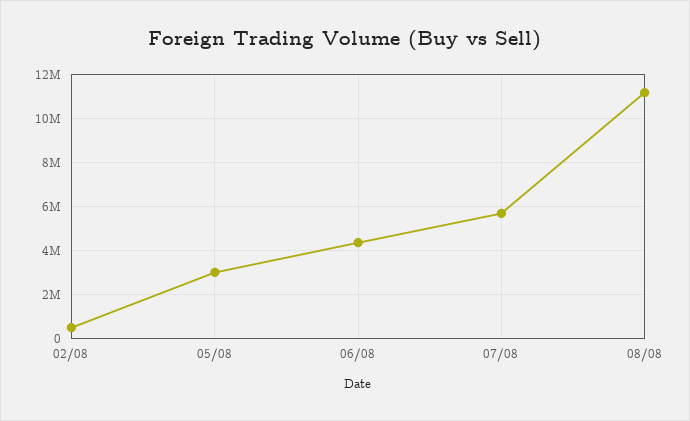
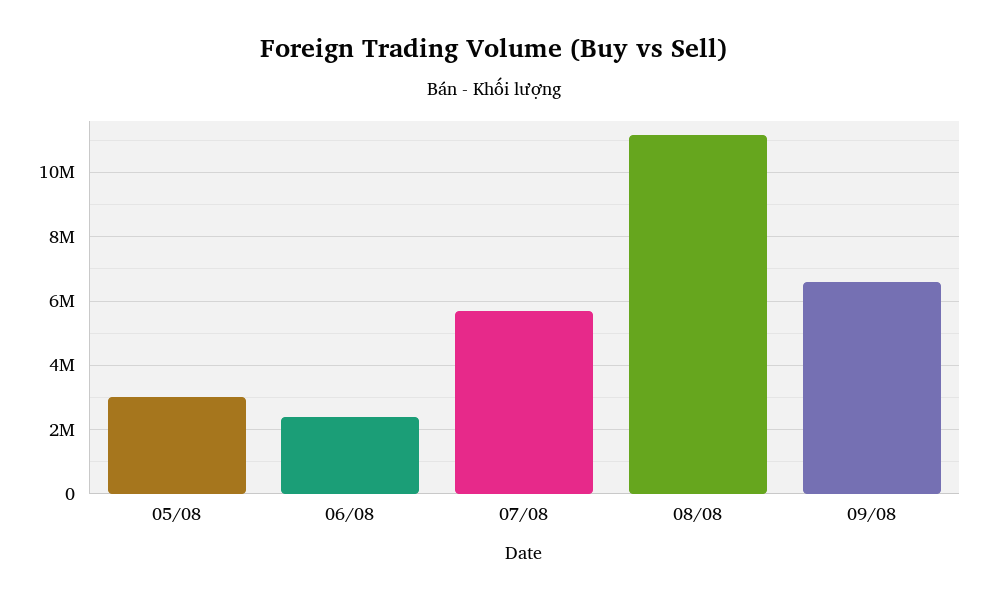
02/08: 500000 -> none
06/08: 4500000 -> 2400000
09/08: none -> 6600000

